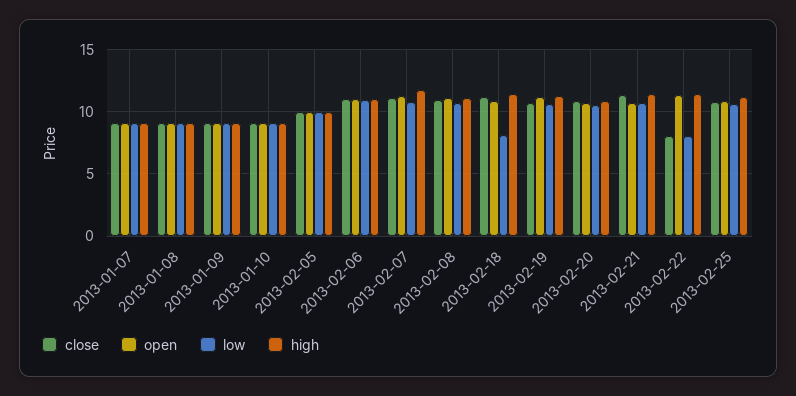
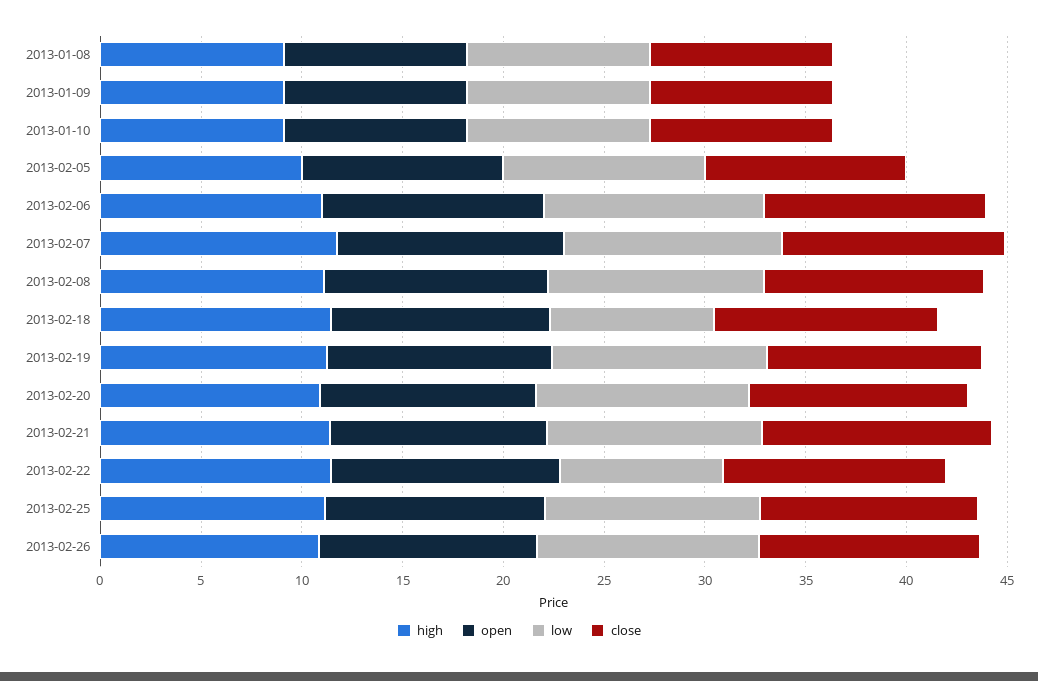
close, 2013-01-07: 9 -> none
open, 2013-01-07: 9 -> none
low, 2013-01-07: 9 -> none
high, 2013-01-07: 9 -> none
close, 2013-02-22: 8 -> 11
high, 2013-02-26: none -> 11
open, 2013-02-26: none -> 11
low, 2013-02-26: none -> 11
close, 2013-02-26: none -> 11

